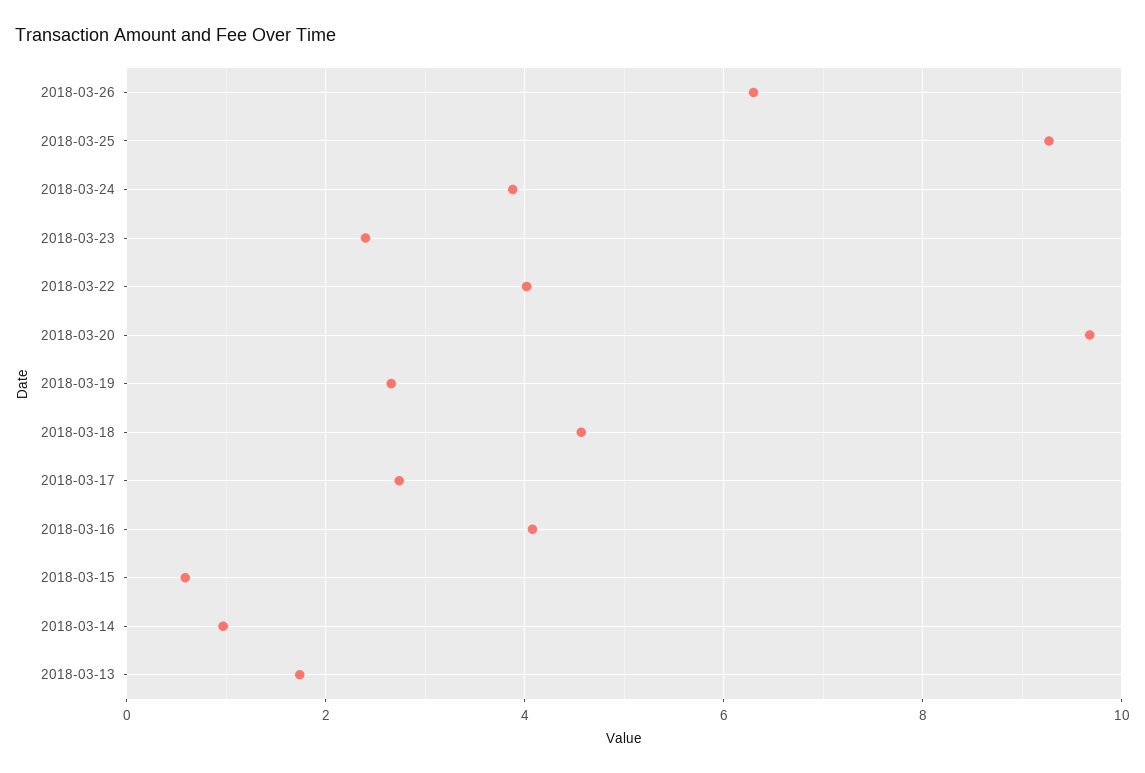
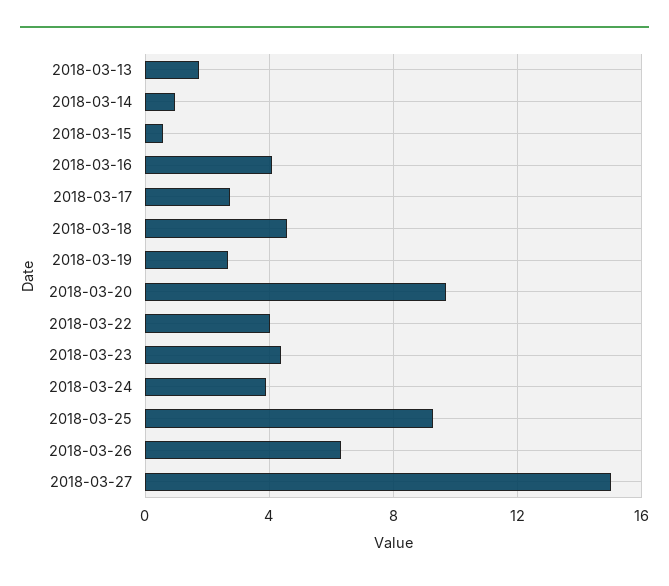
2018-03-23: 2.4 -> 4.5
2018-03-27: none -> 15

